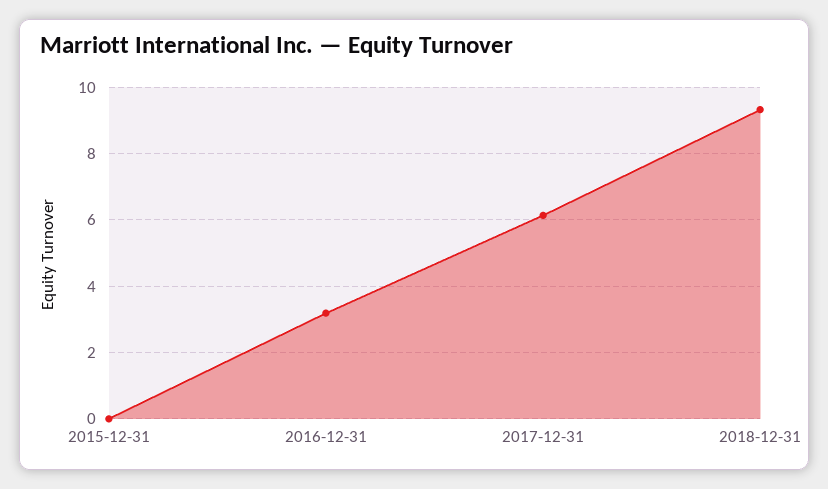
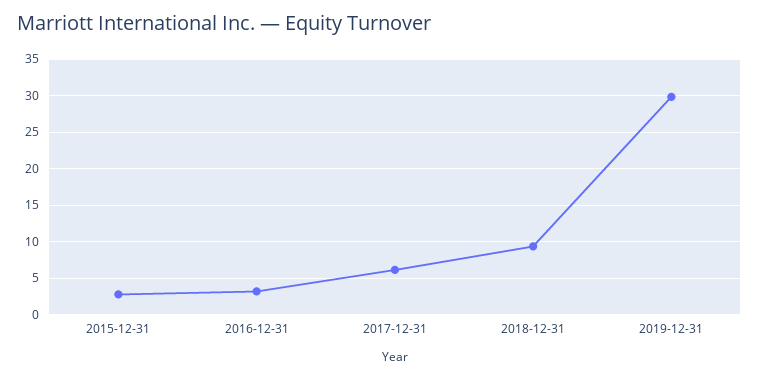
2015-12-31: 0 -> 3
2019-12-31: none -> 30

